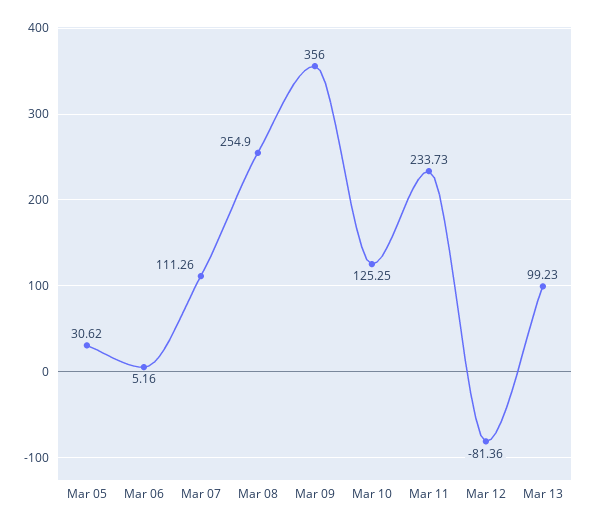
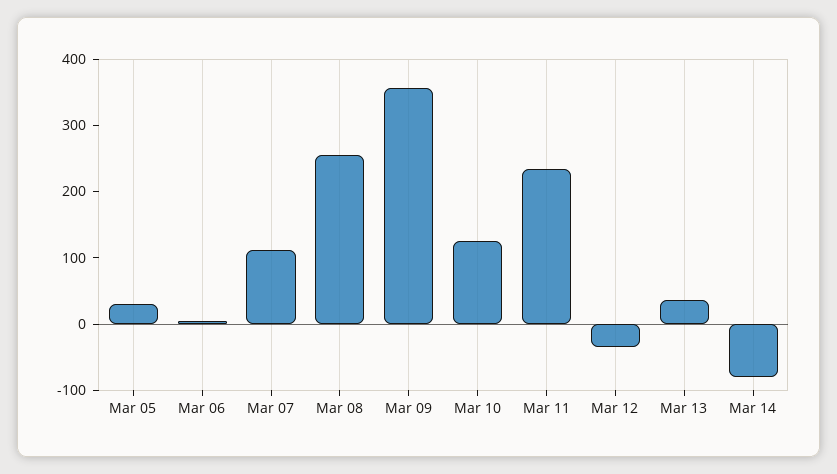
Mar 12: -81.36 -> -40
Mar 13: 99.23 -> 40
Mar 14: none -> -80

